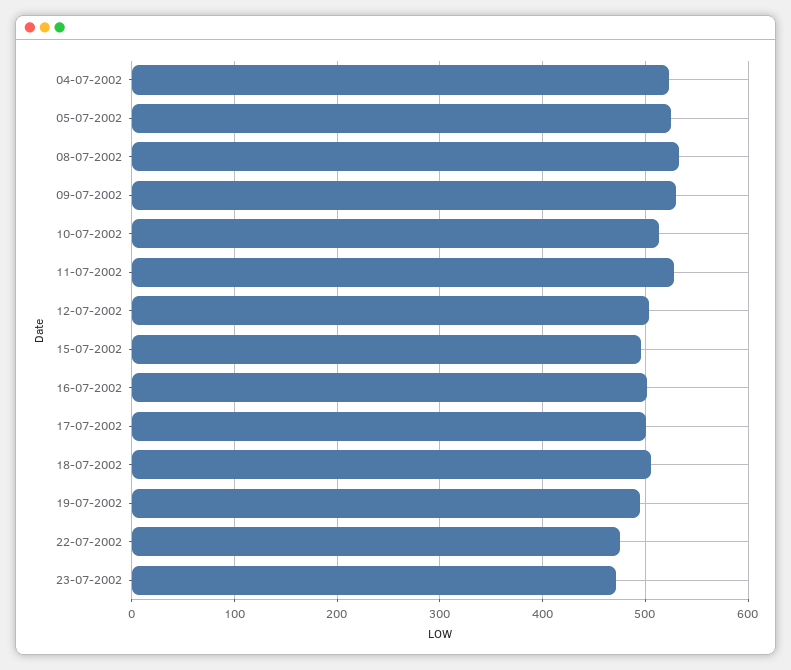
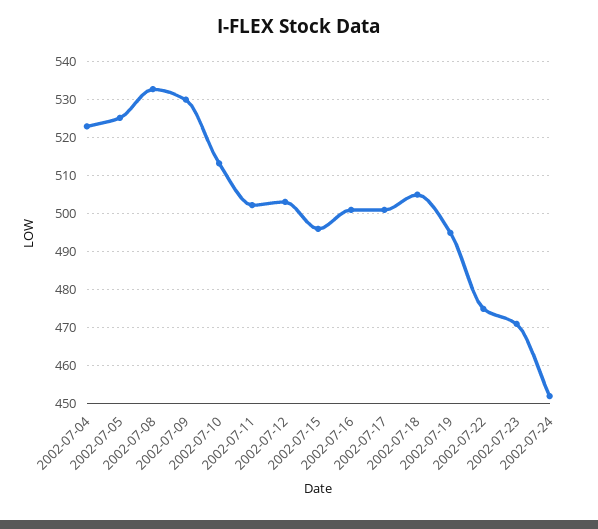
11-07-2002: 530 -> 502
2002-07-24: none -> 452

